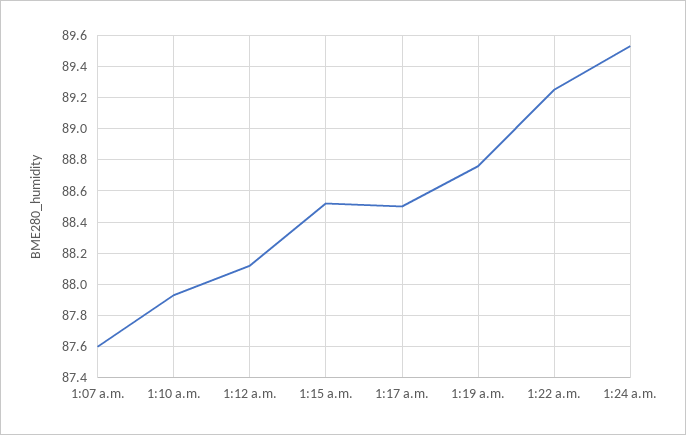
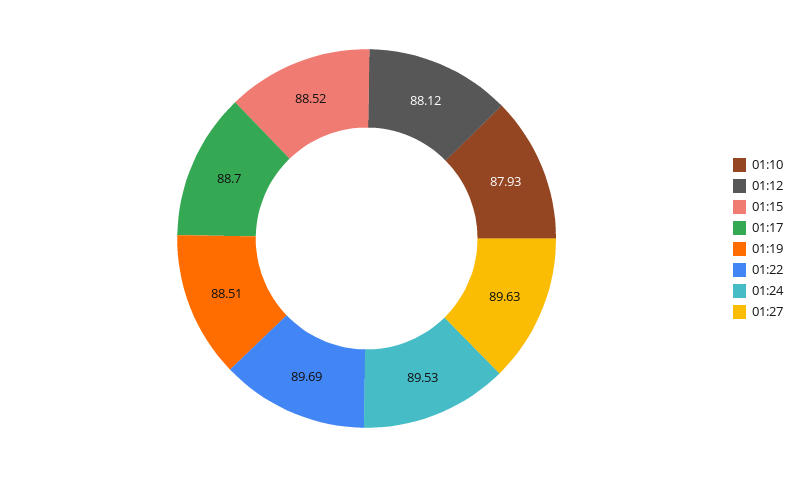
1:07 a.m.: 87.6 -> none
1:17 a.m.: 88.5 -> 88.7
1:19 a.m.: 88.75 -> 88.51
1:22 a.m.: 89.25 -> 89.69
01:27: none -> 89.63

